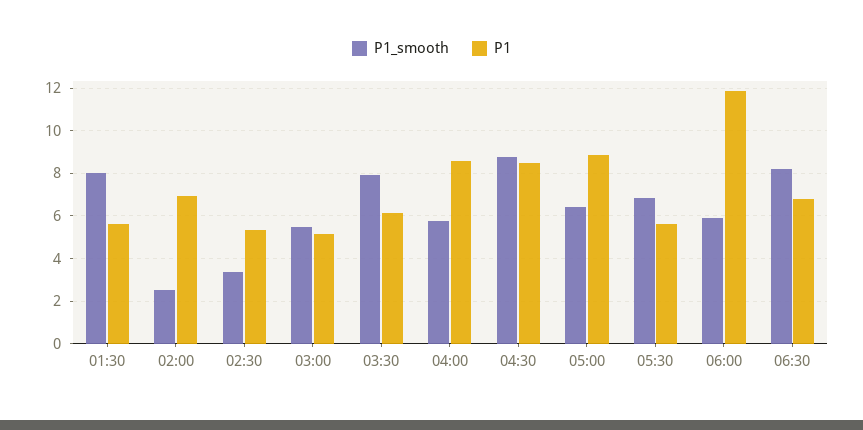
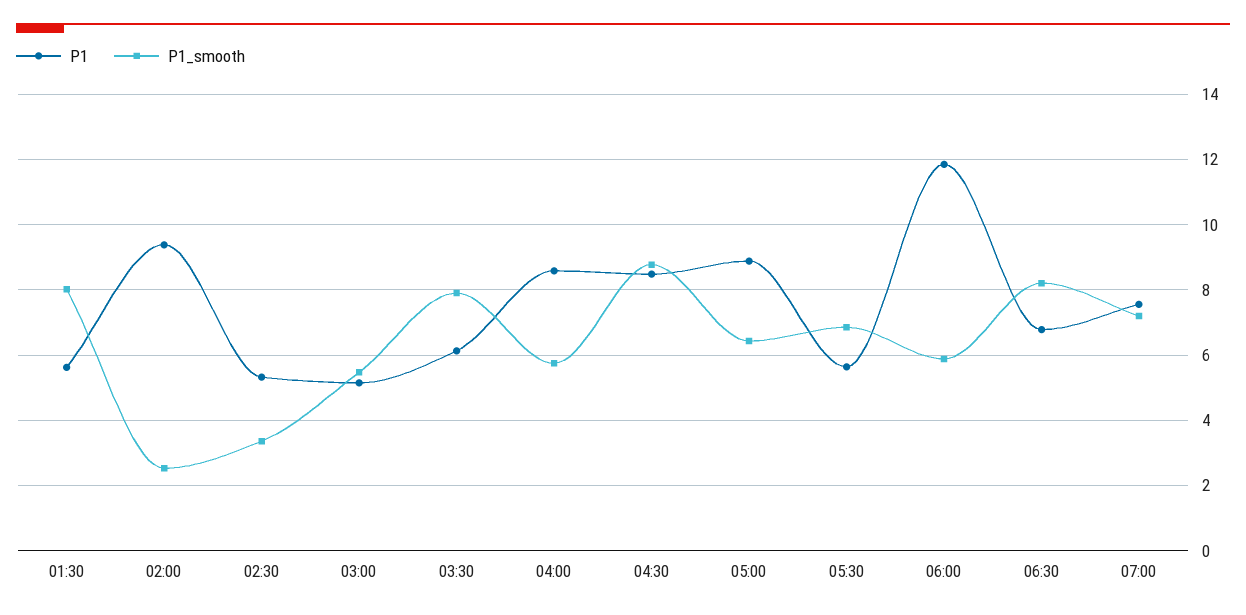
P1, 02:00: 7 -> 9.4
P1, 07:00: none -> 7.6
P1_smooth, 07:00: none -> 7.2

